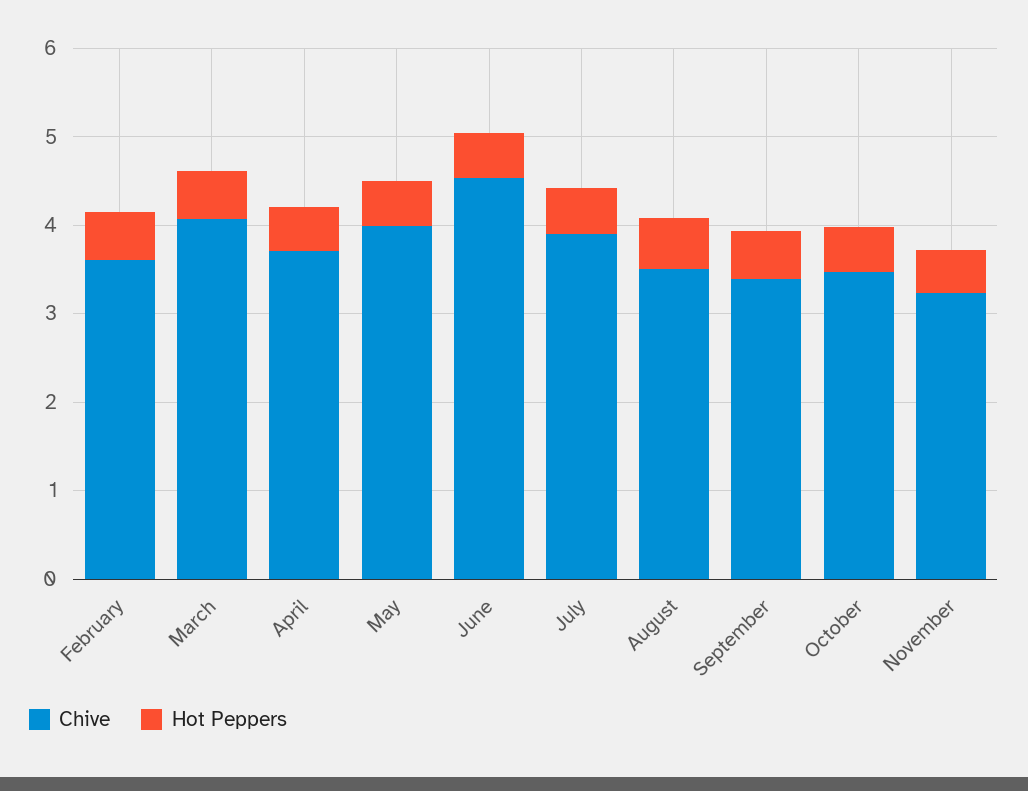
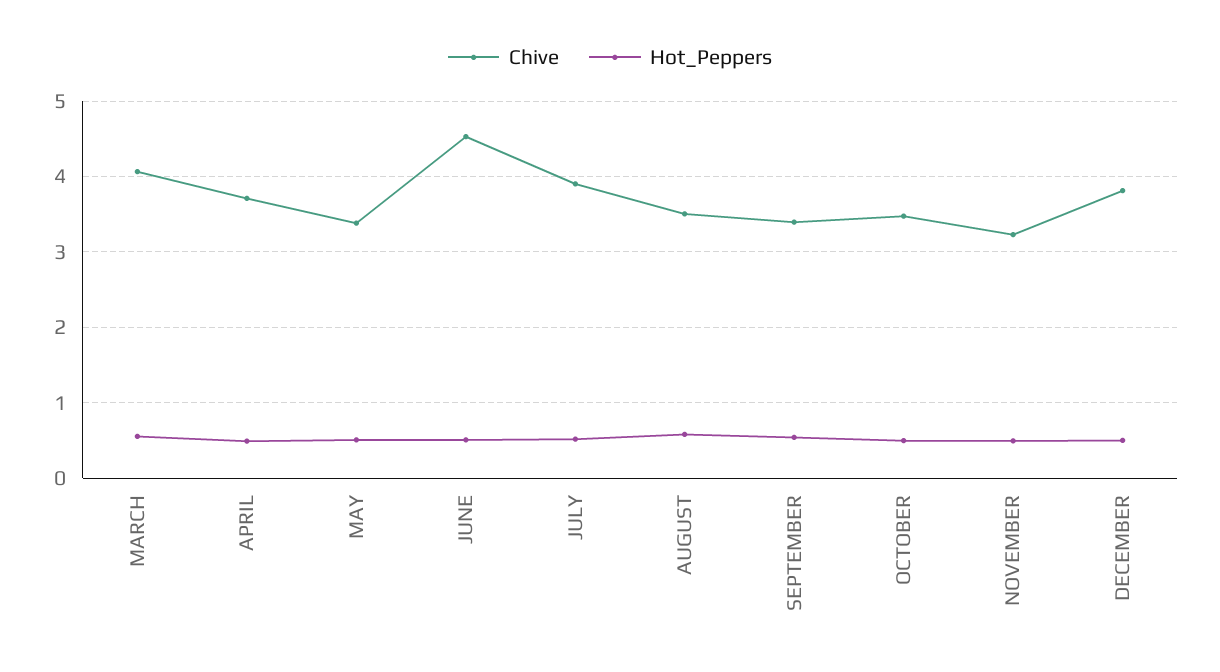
Chive, February: 3.6 -> none
Hot Peppers, February: 0.6 -> none
Chive, May: 4 -> 3.4
Chive, DECEMBER: none -> 3.8
Hot Peppers, DECEMBER: none -> 0.5

